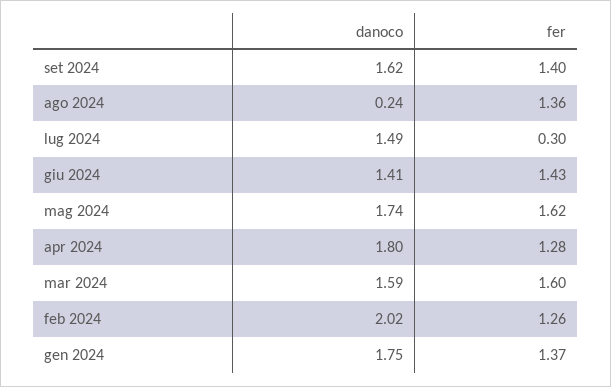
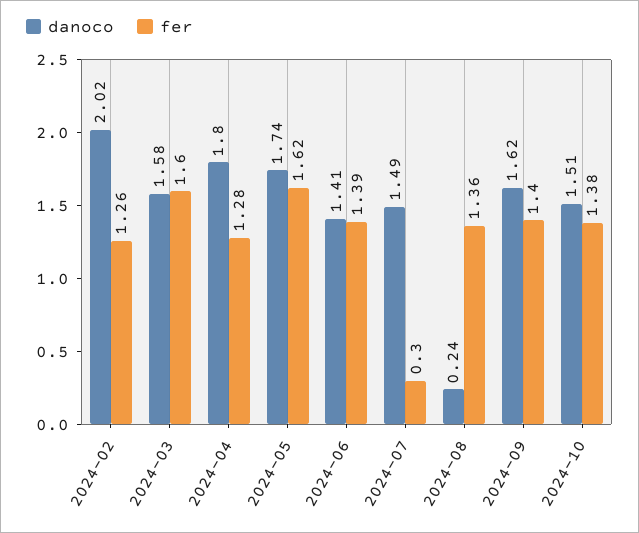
fer, giu 2024: 1.43 -> 1.39
danoco, mar 2024: 1.59 -> 1.58
danoco, gen 2024: 1.75 -> none
fer, gen 2024: 1.37 -> none
danoco, 2024-10: none -> 1.51
fer, 2024-10: none -> 1.38

